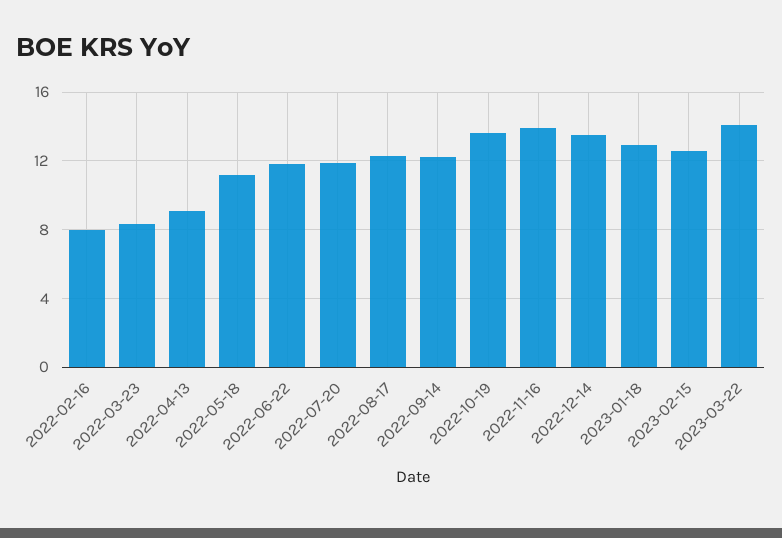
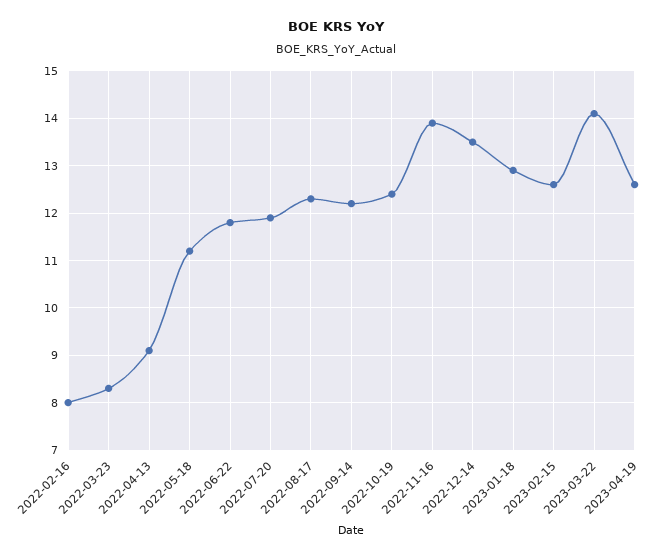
2022-10-19: 13.5 -> 12.5
2023-04-19: none -> 12.5

